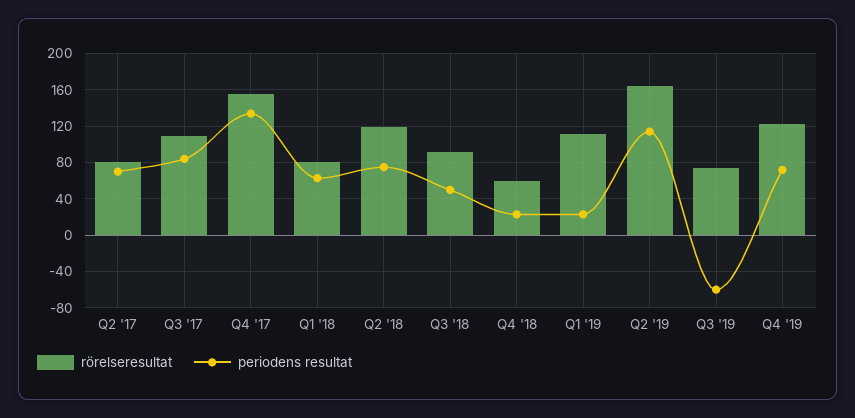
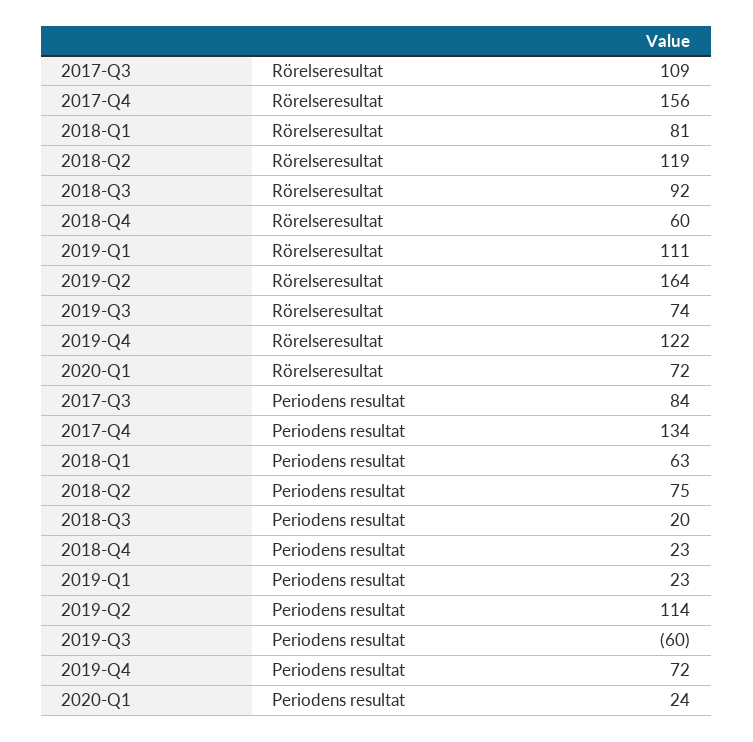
rörelseresultat, Q2 '17: 80 -> none
periodens resultat, Q2 '17: 70 -> none
periodens resultat, Q3 '18: 50 -> 20
rörelseresultat, 2020-Q1: none -> 72
periodens resultat, 2020-Q1: none -> 24

